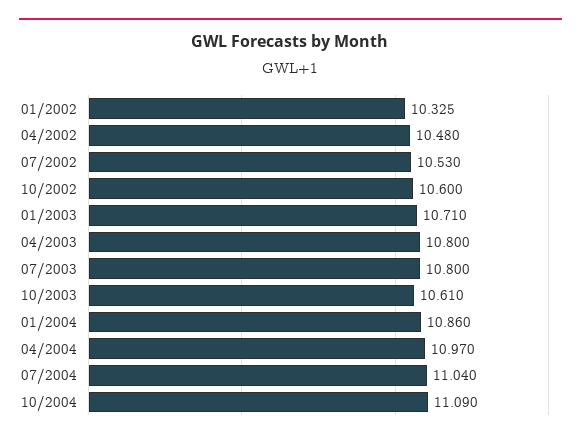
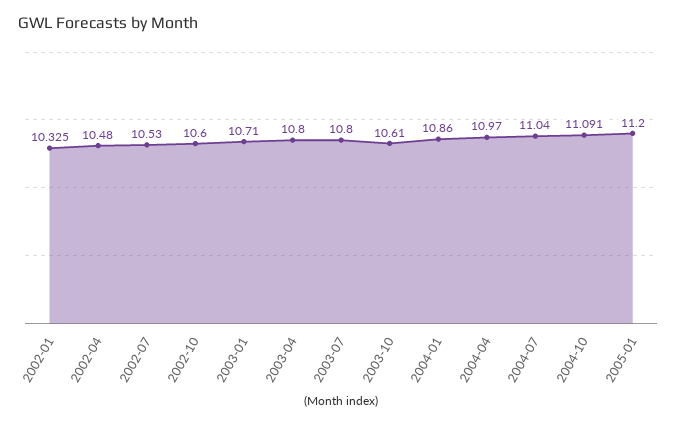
10/2004: 11.09 -> 11.091
2005-01: none -> 11.2

